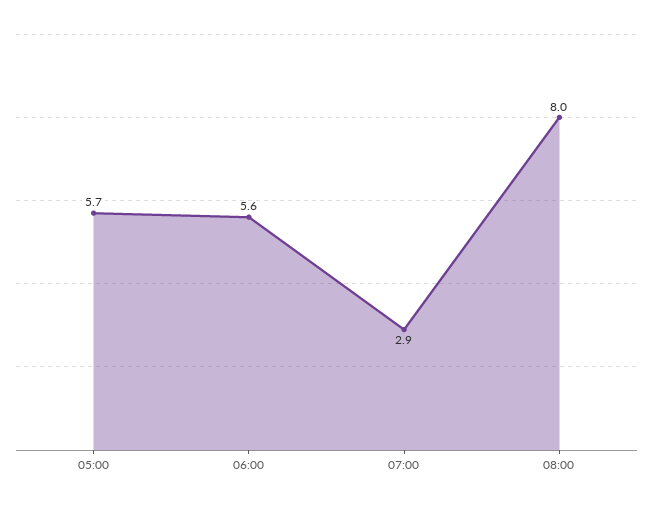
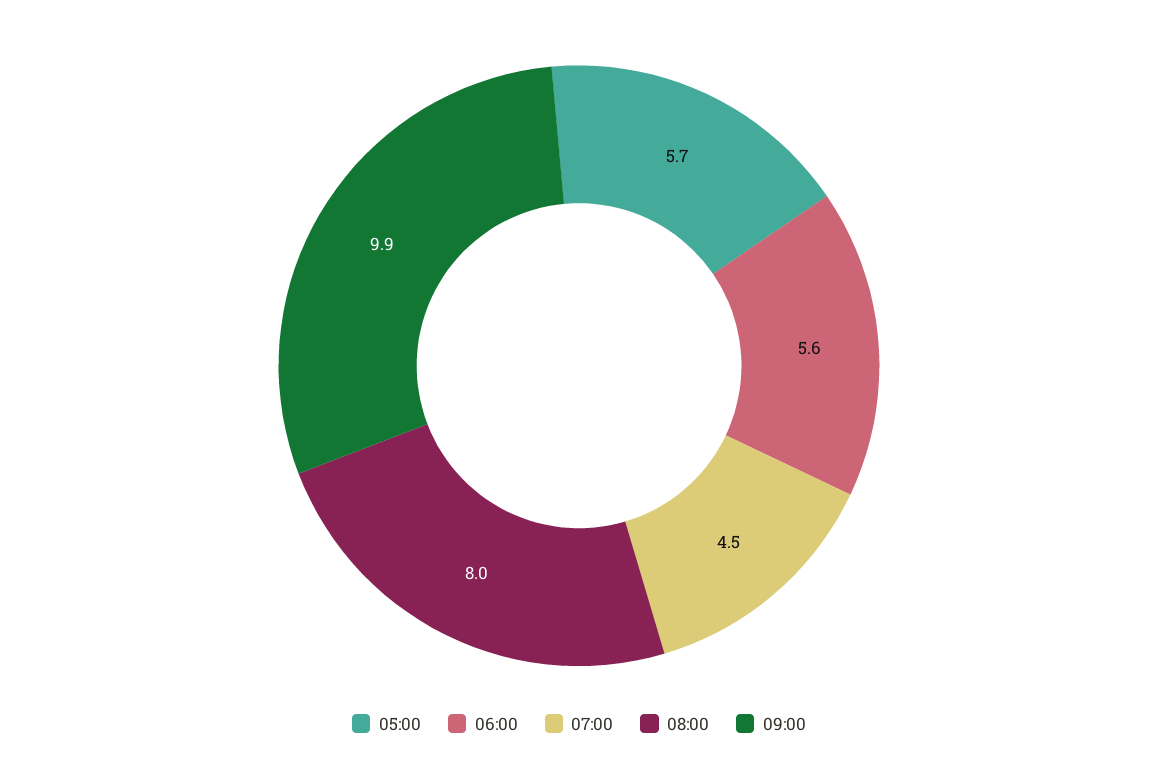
07:00: 2.9 -> 4.5
09:00: none -> 9.9

